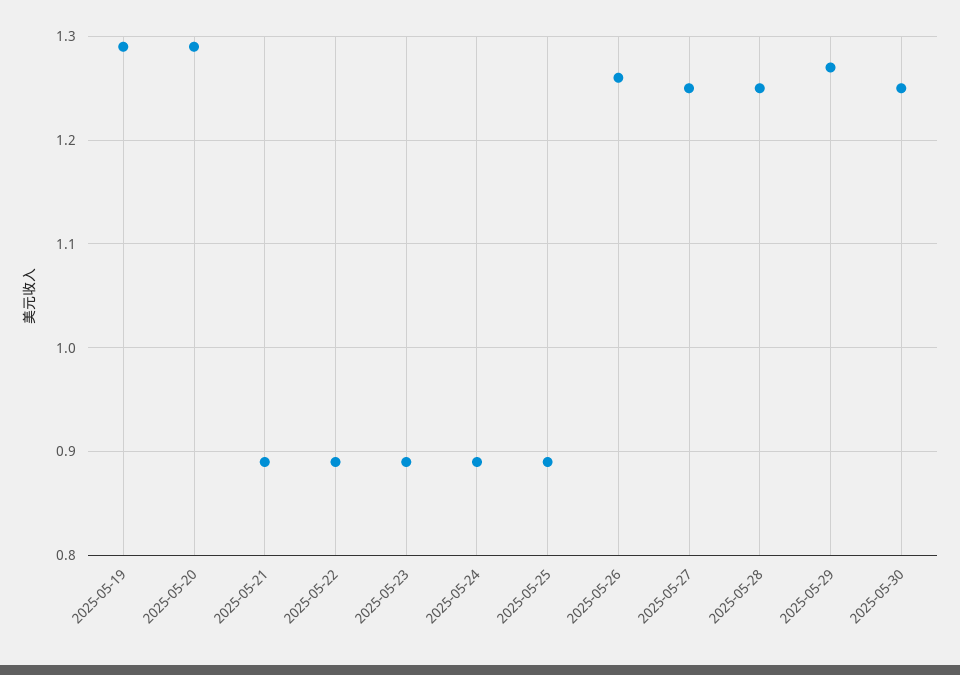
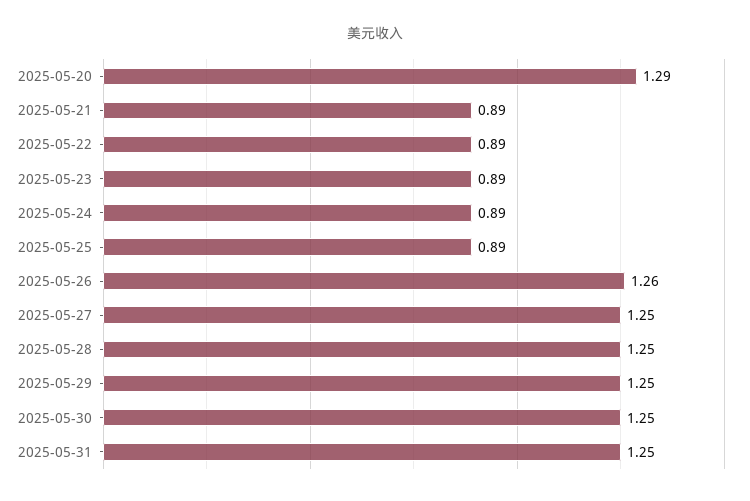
2025-05-19: 1.29 -> none
2025-05-29: 1.27 -> 1.25
2025-05-31: none -> 1.25

